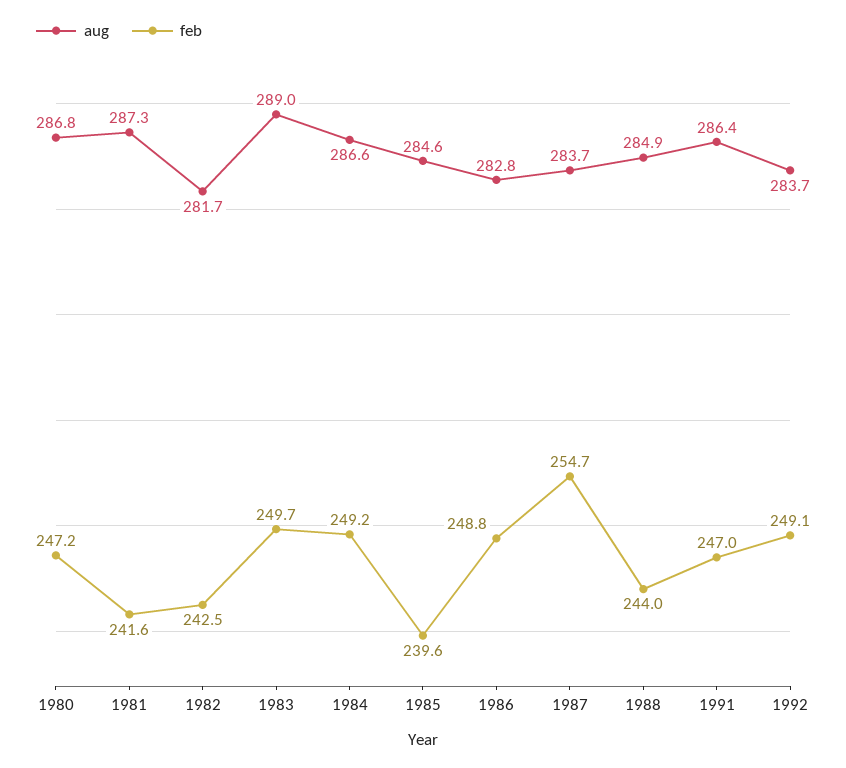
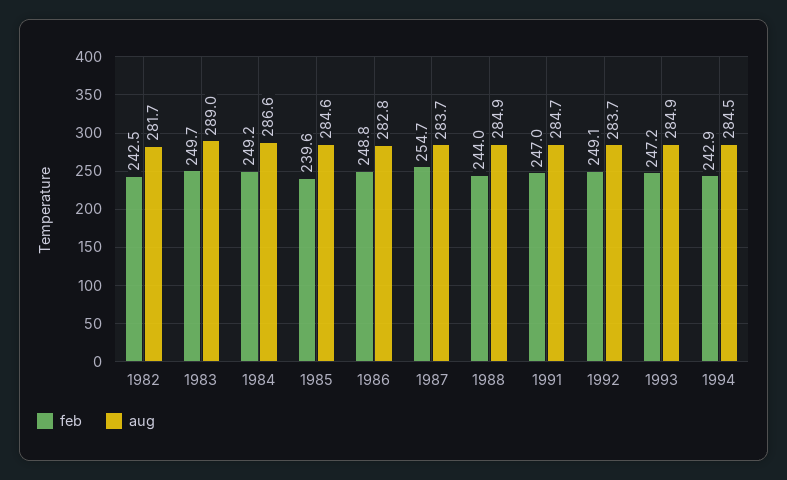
aug, 1980: 286.8 -> none
feb, 1980: 247.2 -> none
aug, 1981: 287.3 -> none
feb, 1981: 241.6 -> none
aug, 1991: 286.4 -> 284.7
feb, 1993: none -> 247.2
aug, 1993: none -> 284.9
feb, 1994: none -> 242.9
aug, 1994: none -> 284.5

